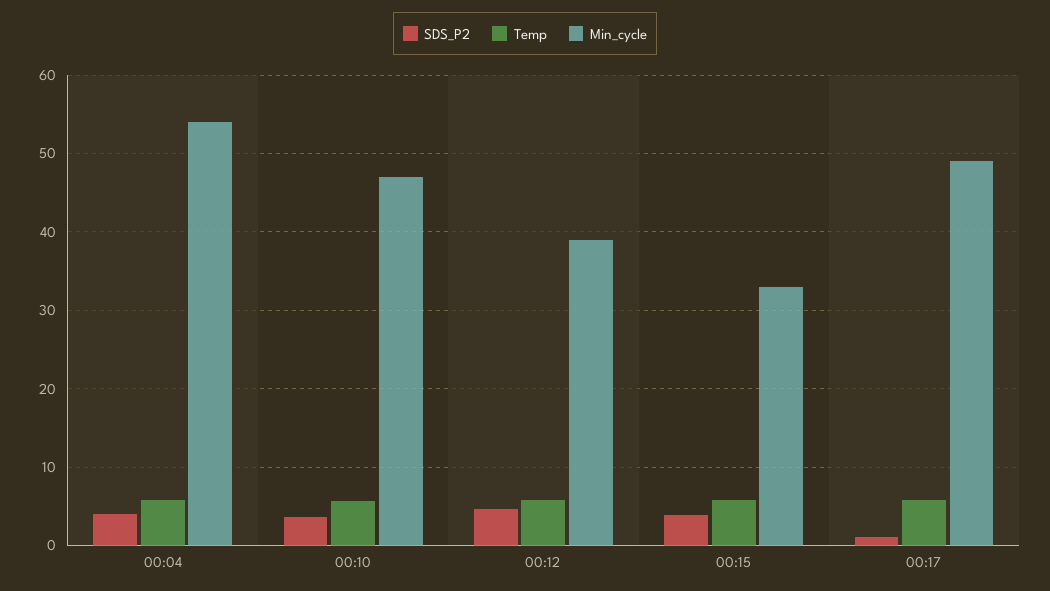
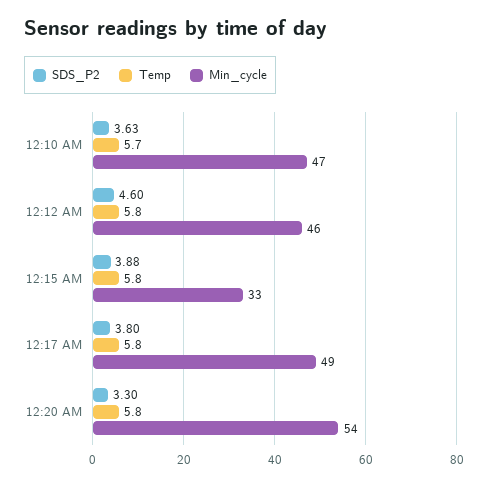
SDS_P2, 00:04: 4 -> none
Temp, 00:04: 6 -> none
Min_cycle, 00:04: 54 -> none
Min_cycle, 00:12: 39 -> 46
SDS_P2, 00:17: 1 -> 3.8
SDS_P2, 12:20 AM: none -> 3.3
Temp, 12:20 AM: none -> 5.8
Min_cycle, 12:20 AM: none -> 54

